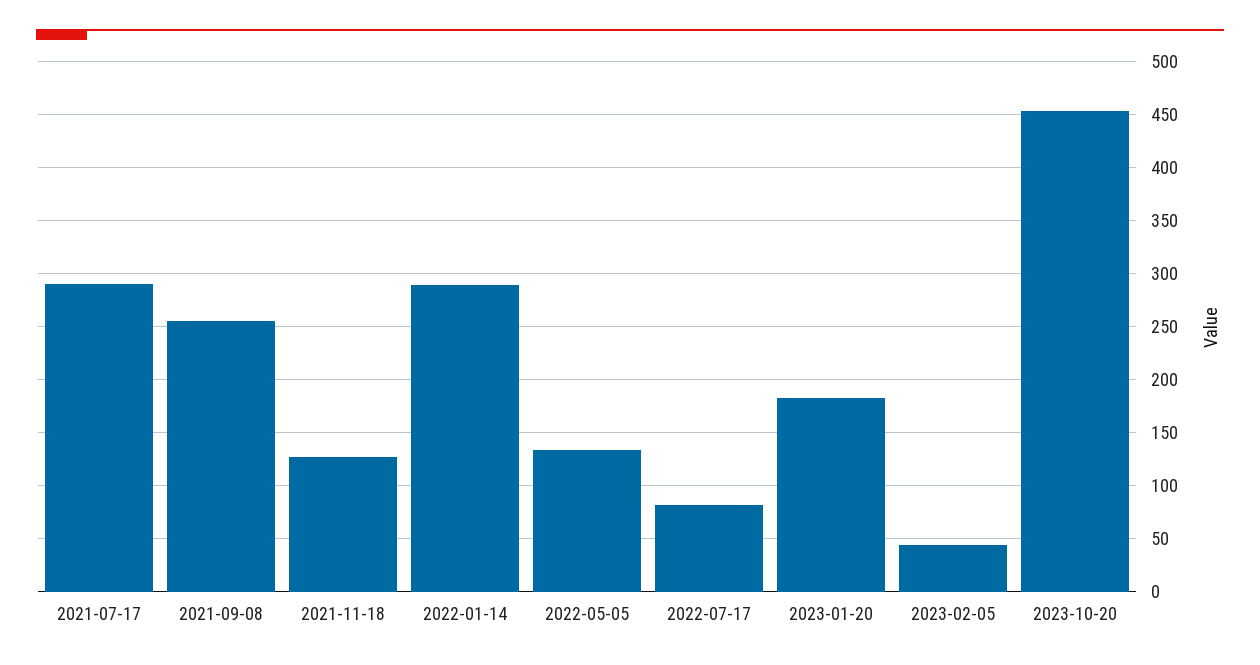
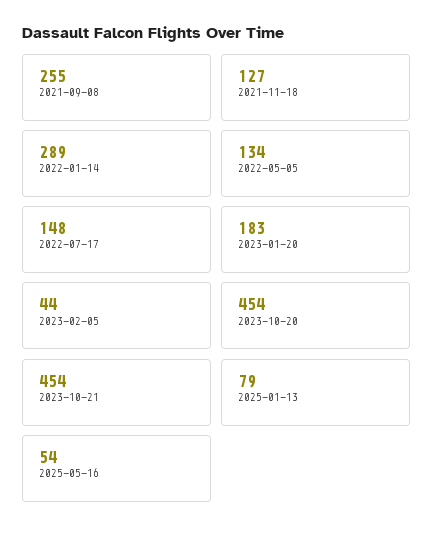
2021-07-17: 290 -> none
2022-07-17: 80 -> 148
2023-10-21: none -> 454
2025-01-13: none -> 79
2025-05-16: none -> 54

